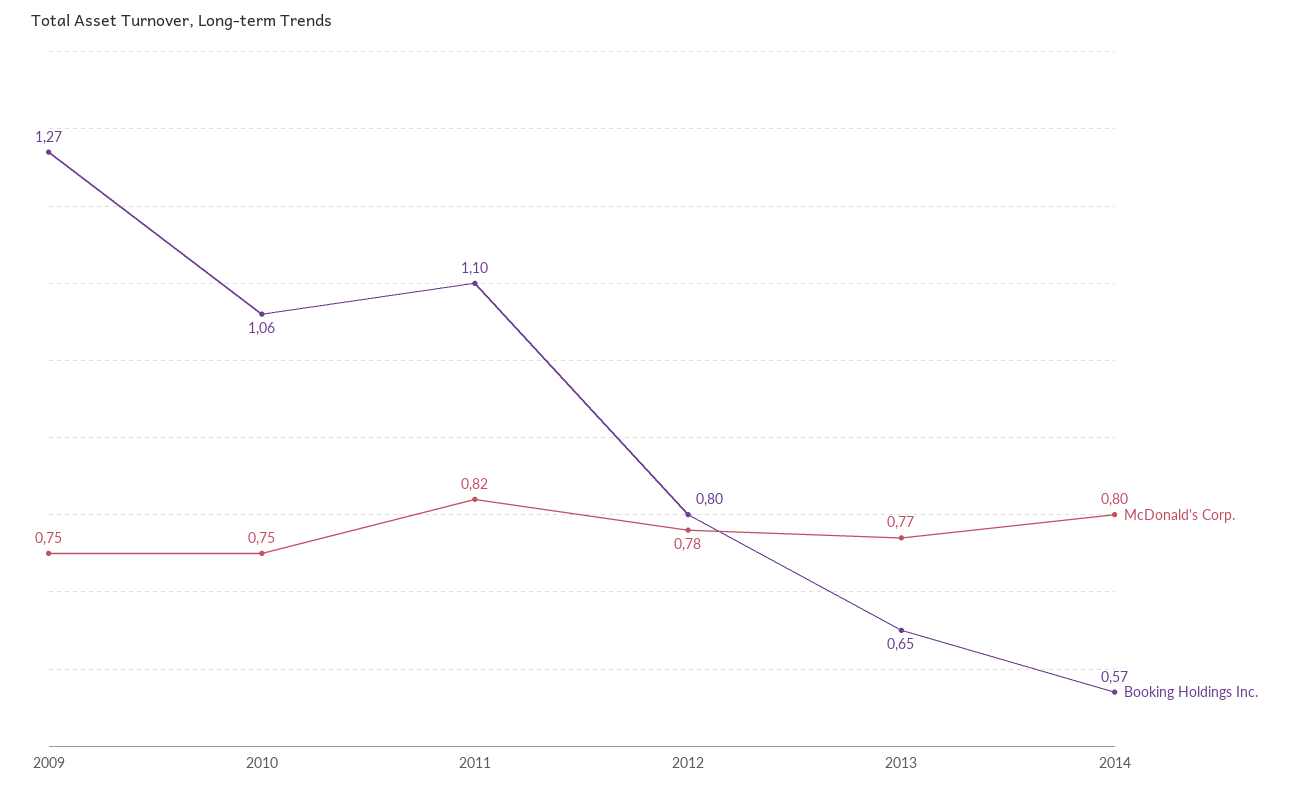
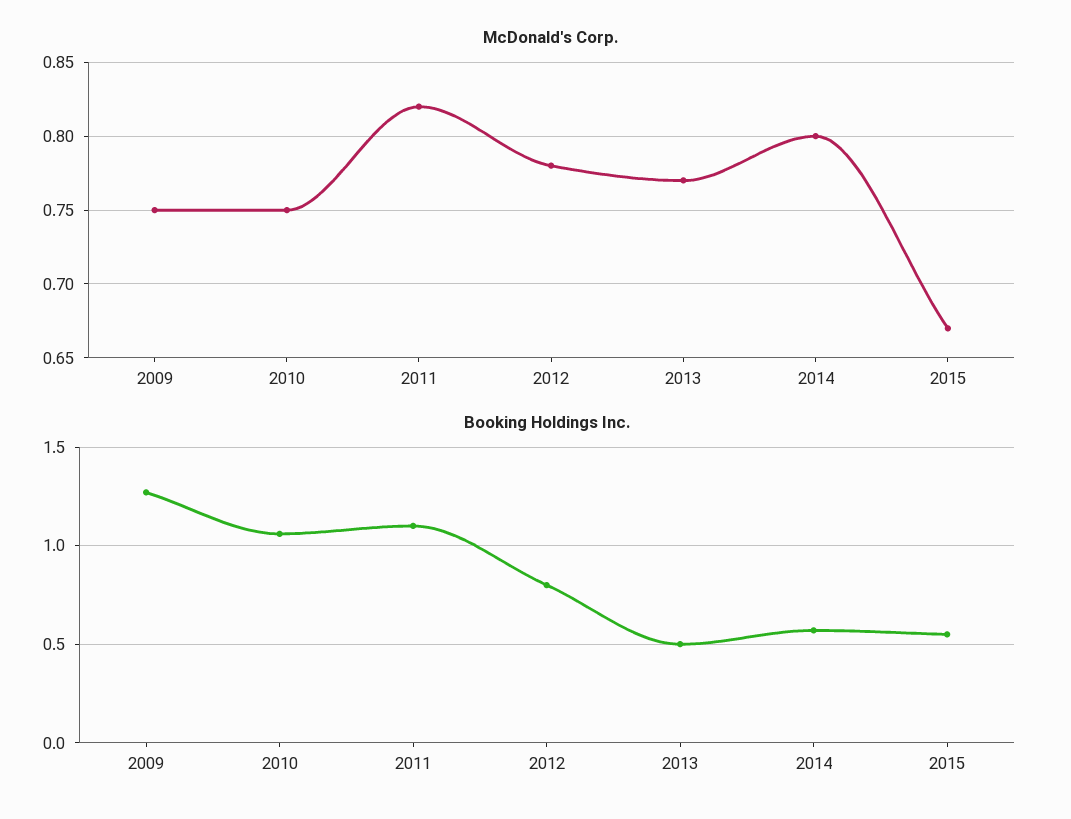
Booking Holdings Inc., 2013: 0.65 -> 0.5
McDonald's Corp., 2015: none -> 0.67
Booking Holdings Inc., 2015: none -> 0.55

